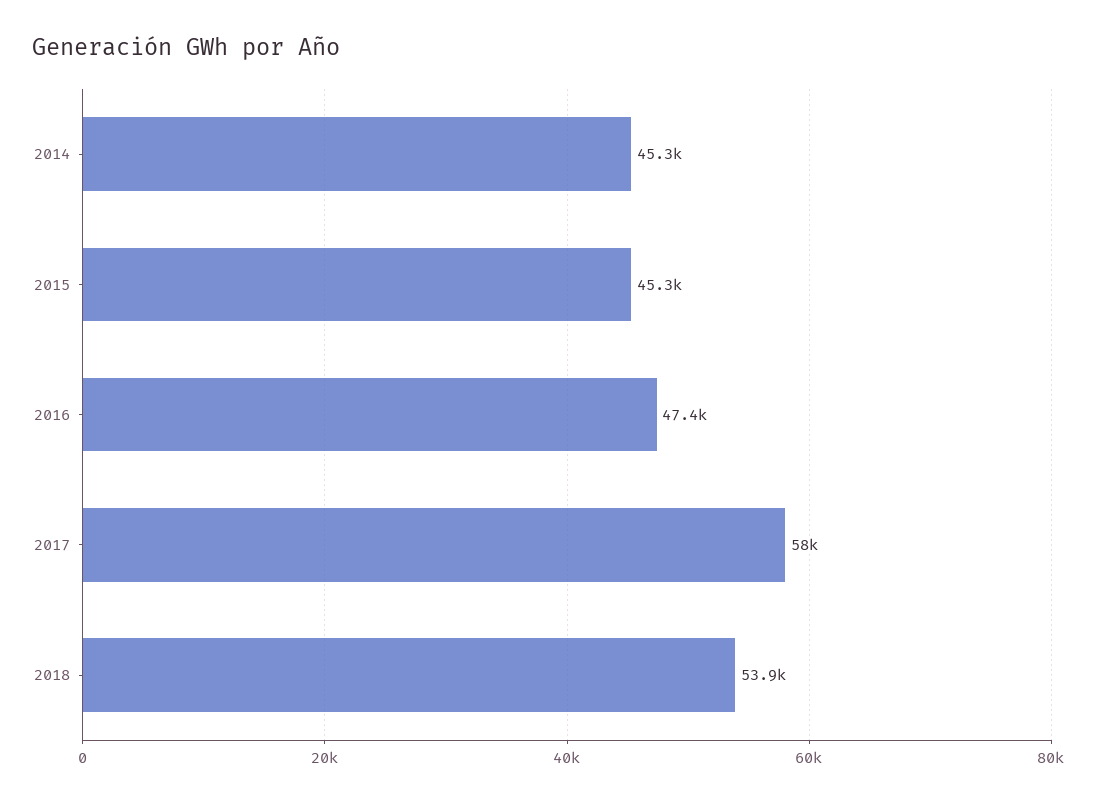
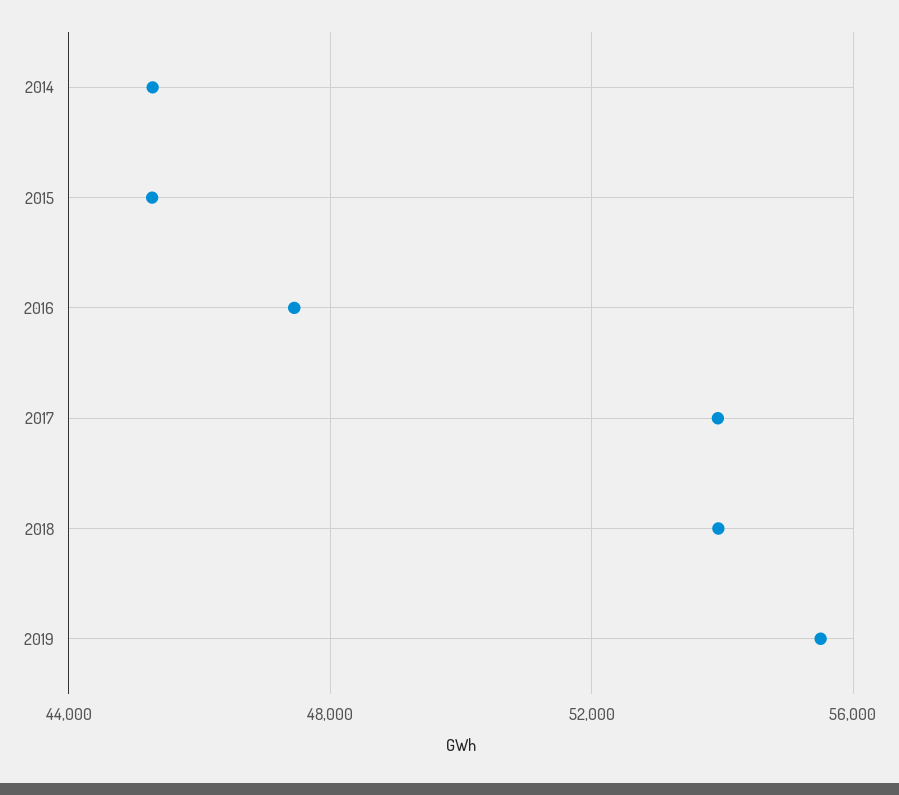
2017: 58000 -> 54000
2019: none -> 55500

